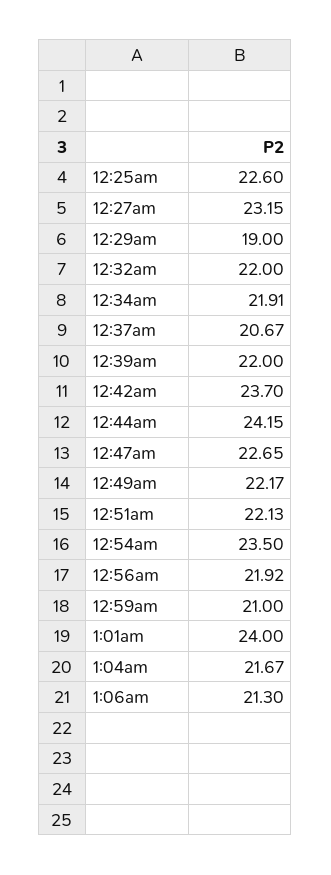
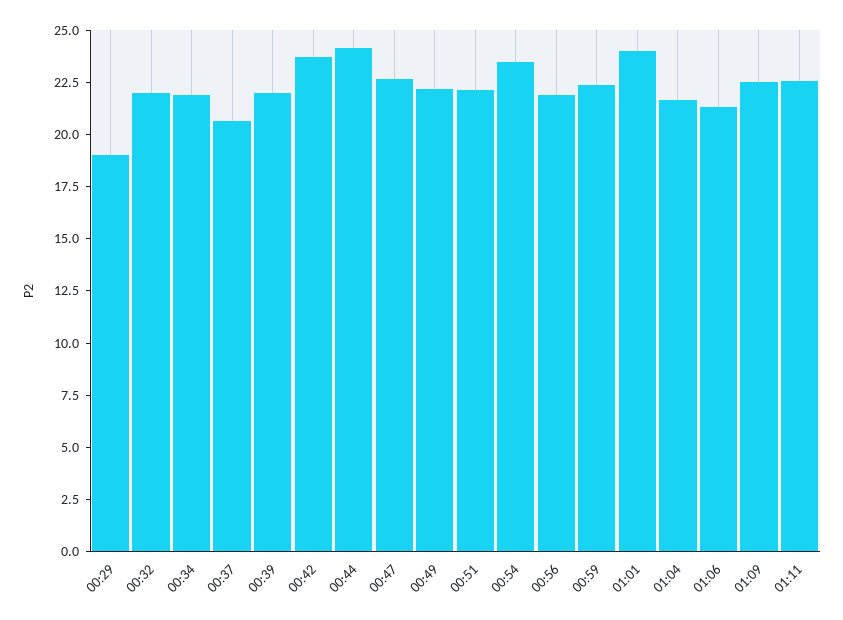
12:25am: 22.6 -> none
12:27am: 23.15 -> none
12:59am: 21 -> 22.5
01:09: none -> 22.5
01:11: none -> 22.5

